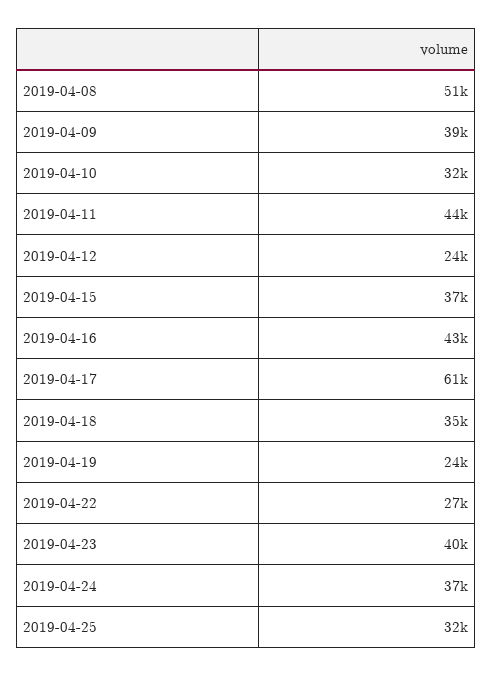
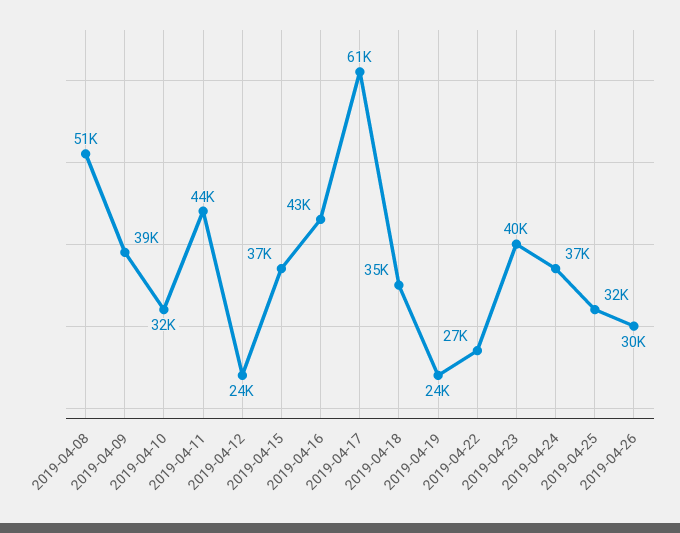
2019-04-26: none -> 30000

